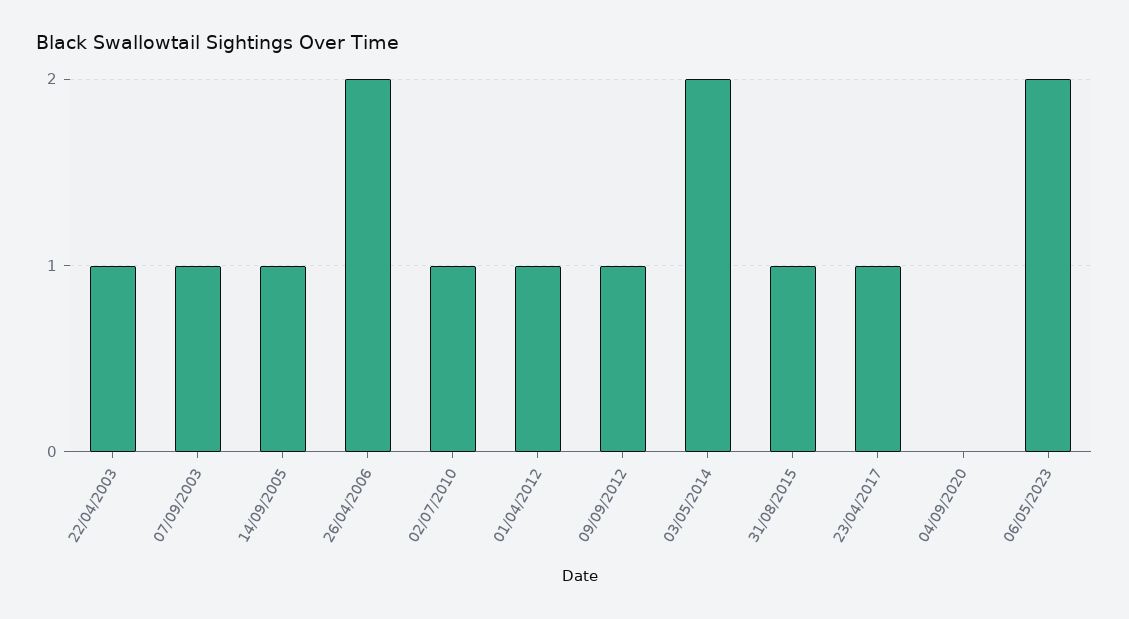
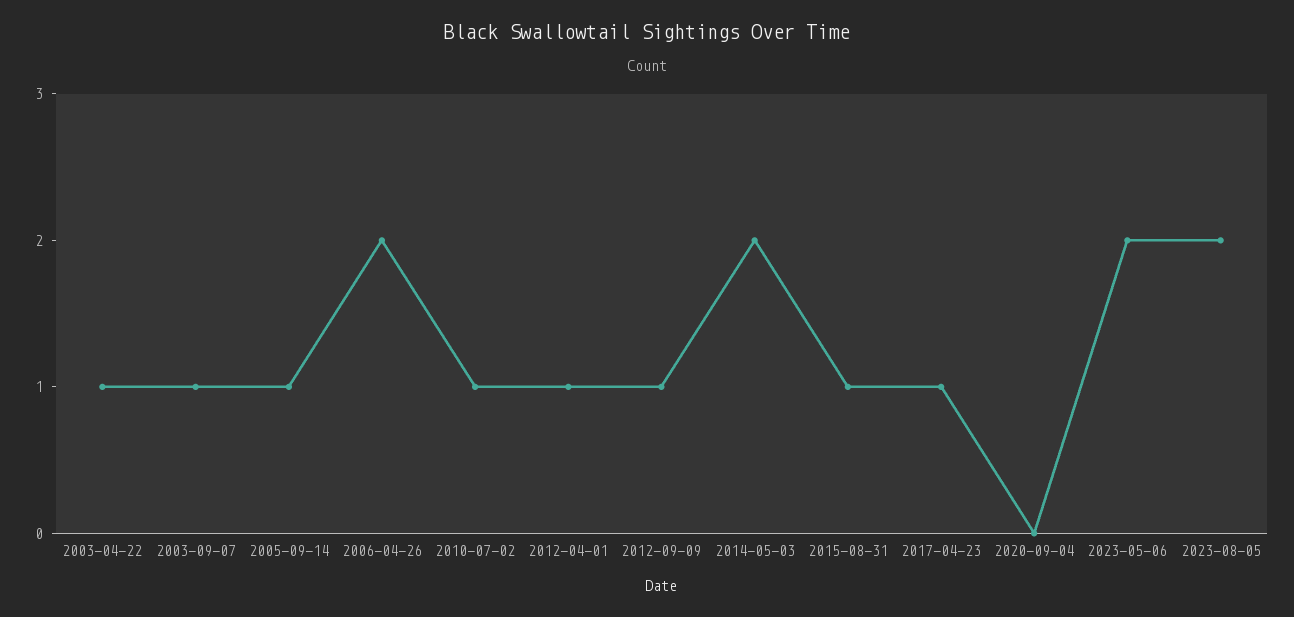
2023-08-05: none -> 2

